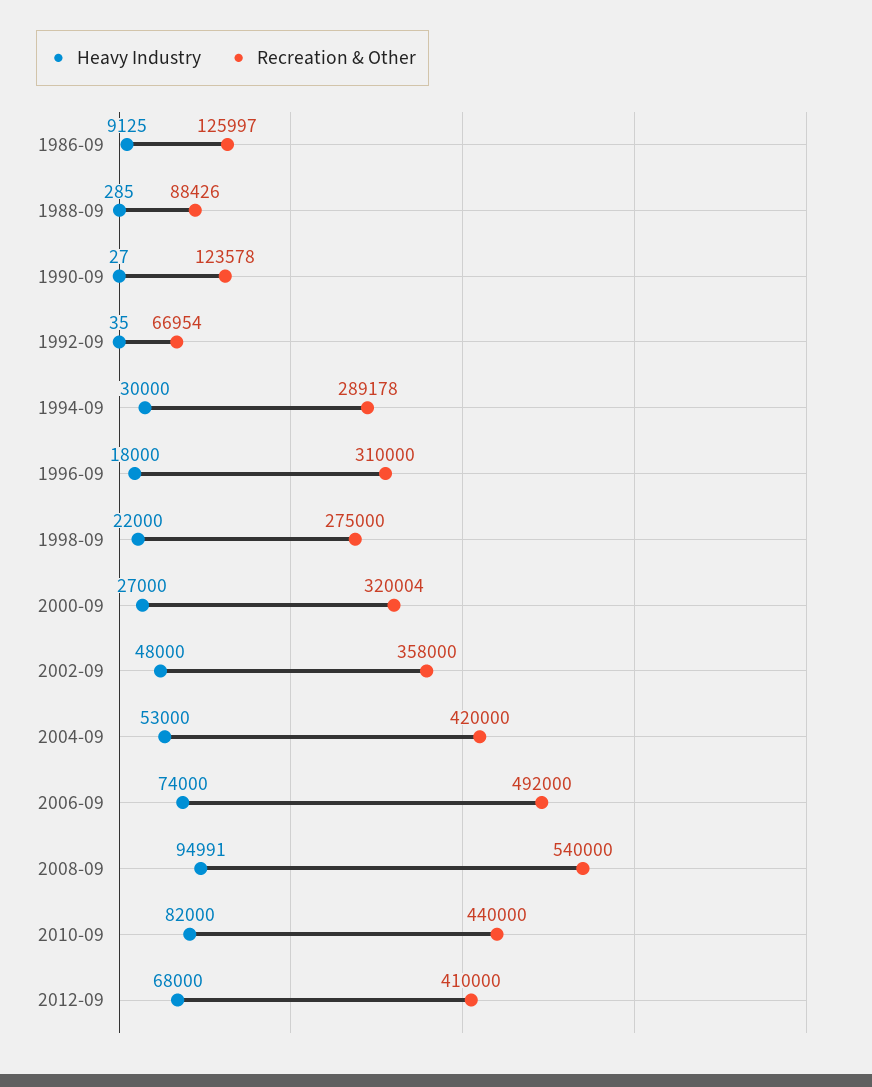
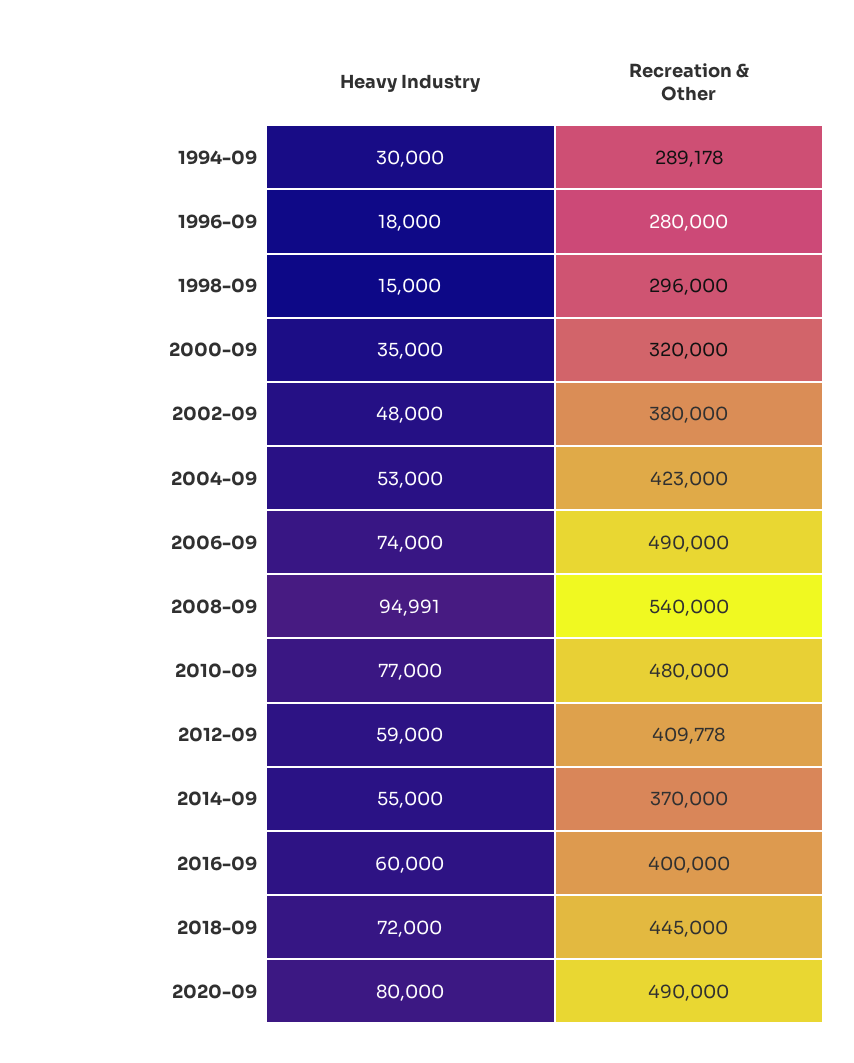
Heavy Industry, 1986-09: 9125 -> none
Recreation & Other, 1986-09: 125997 -> none
Heavy Industry, 1988-09: 285 -> none
Recreation & Other, 1988-09: 88426 -> none
Heavy Industry, 1990-09: 27 -> none
Recreation & Other, 1990-09: 123578 -> none
Heavy Industry, 1992-09: 35 -> none
Recreation & Other, 1992-09: 66954 -> none
Recreation & Other, 1996-09: 310000 -> 280000
Heavy Industry, 1998-09: 22000 -> 15000
Recreation & Other, 1998-09: 275000 -> 296000
Heavy Industry, 2000-09: 27000 -> 35000
Recreation & Other, 2000-09: 320004 -> 320000
Recreation & Other, 2002-09: 358000 -> 380000
Recreation & Other, 2004-09: 420000 -> 423000
Recreation & Other, 2006-09: 492000 -> 490000
Heavy Industry, 2010-09: 82000 -> 77000
Recreation & Other, 2010-09: 440000 -> 480000
Heavy Industry, 2012-09: 68000 -> 59000
Recreation & Other, 2012-09: 410000 -> 409778
Heavy Industry, 2014-09: none -> 55000
Recreation & Other, 2014-09: none -> 370000
Heavy Industry, 2016-09: none -> 60000
Recreation & Other, 2016-09: none -> 400000
Heavy Industry, 2018-09: none -> 72000
Recreation & Other, 2018-09: none -> 445000
Heavy Industry, 2020-09: none -> 80000
Recreation & Other, 2020-09: none -> 490000

